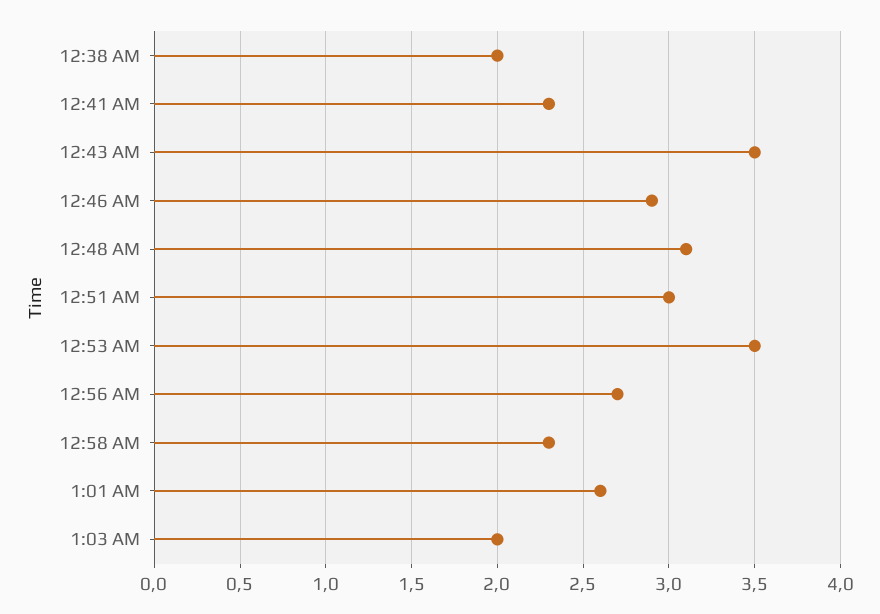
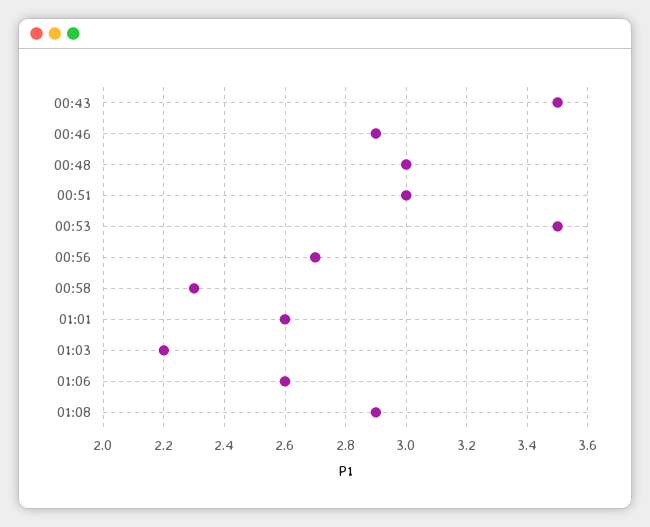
12:38 AM: 2 -> none
12:41 AM: 2.3 -> none
12:48 AM: 3.1 -> 3
1:03 AM: 2 -> 2.2
01:06: none -> 2.6
01:08: none -> 2.9

